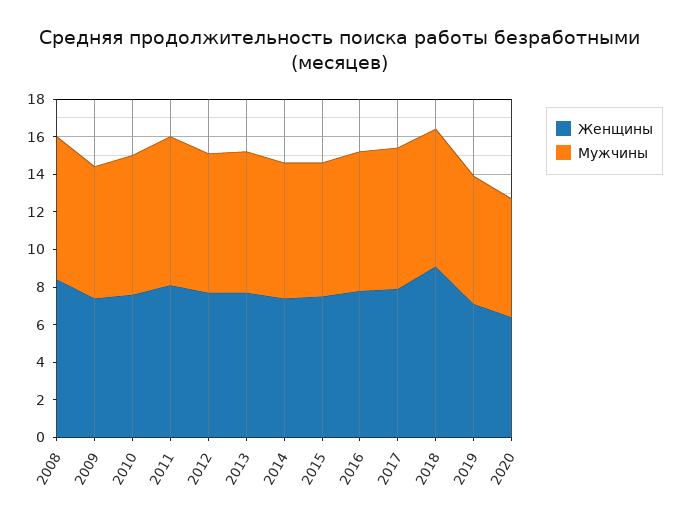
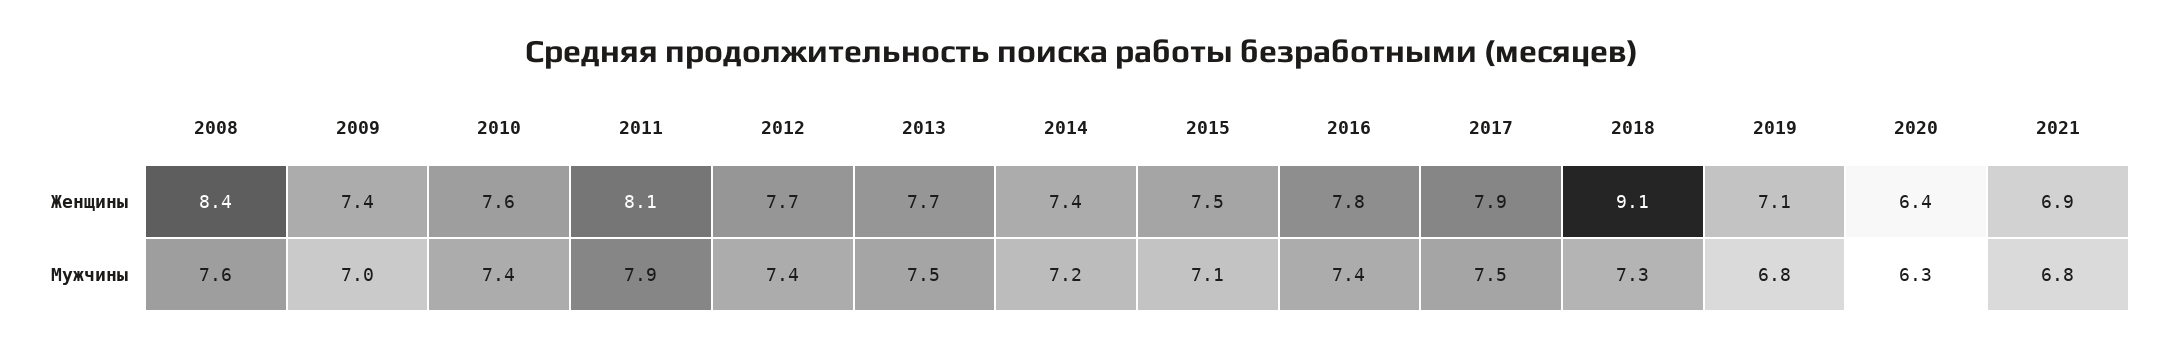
Женщины, 2021: none -> 6.9
Мужчины, 2021: none -> 6.8

